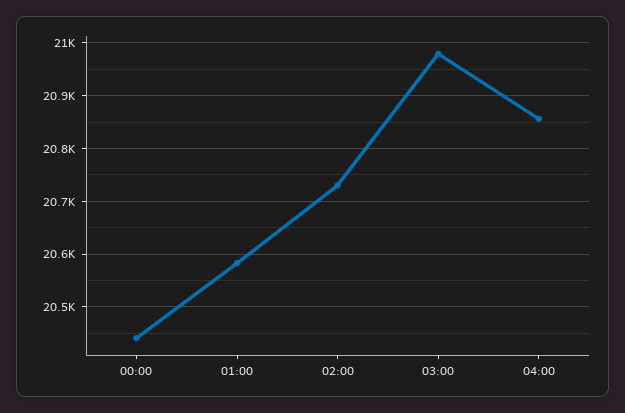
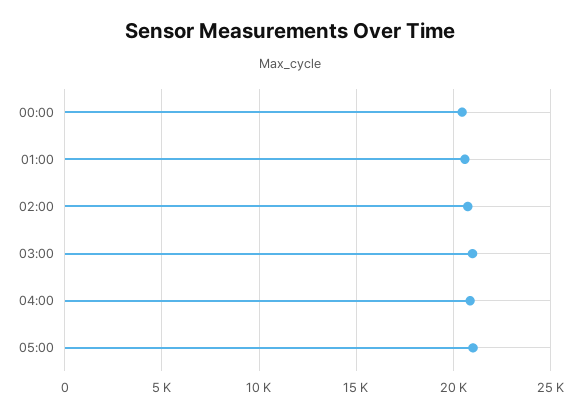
05:00: none -> 21000

